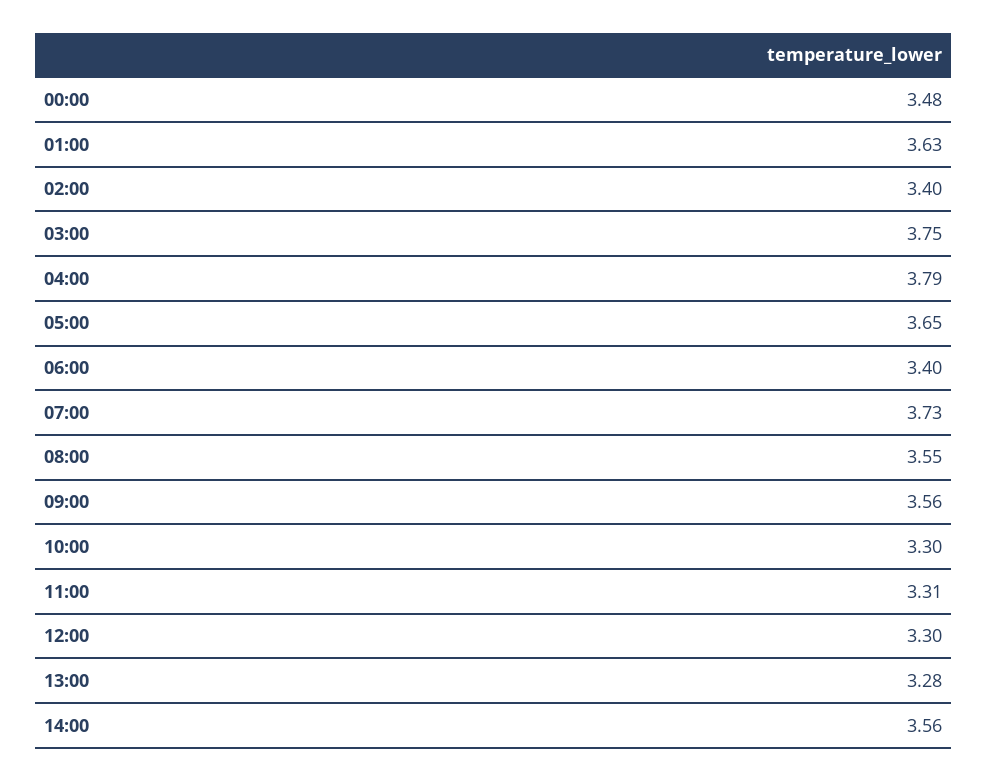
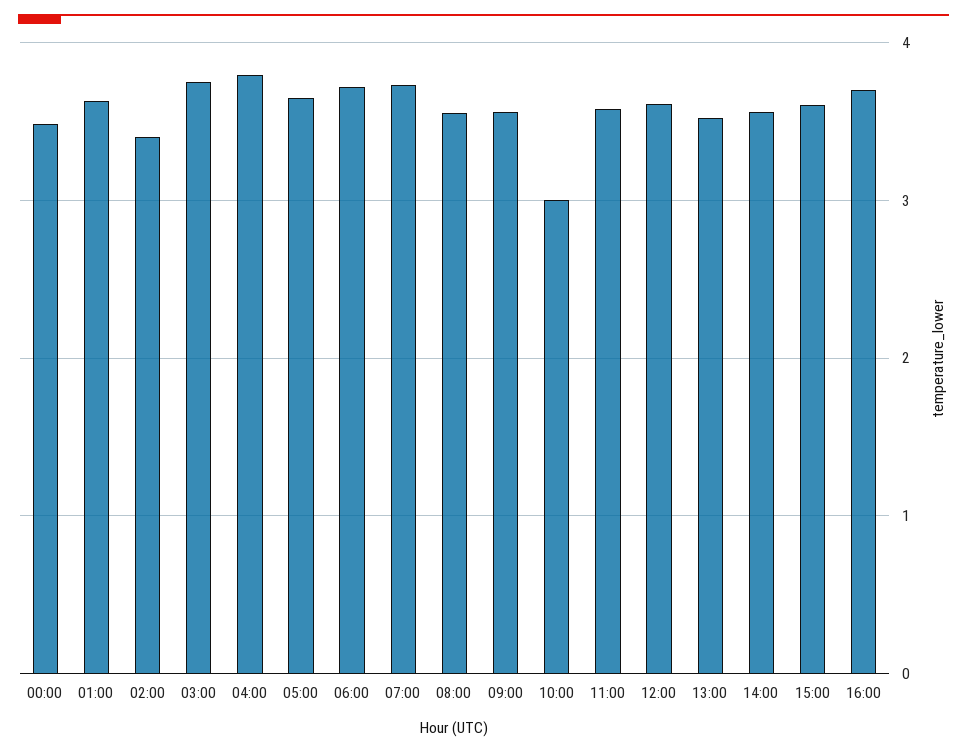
06:00: 3.4 -> 3.7
10:00: 3.3 -> 3
11:00: 3.31 -> 3.6
12:00: 3.3 -> 3.6
13:00: 3.28 -> 3.5
15:00: none -> 3.6
16:00: none -> 3.7

